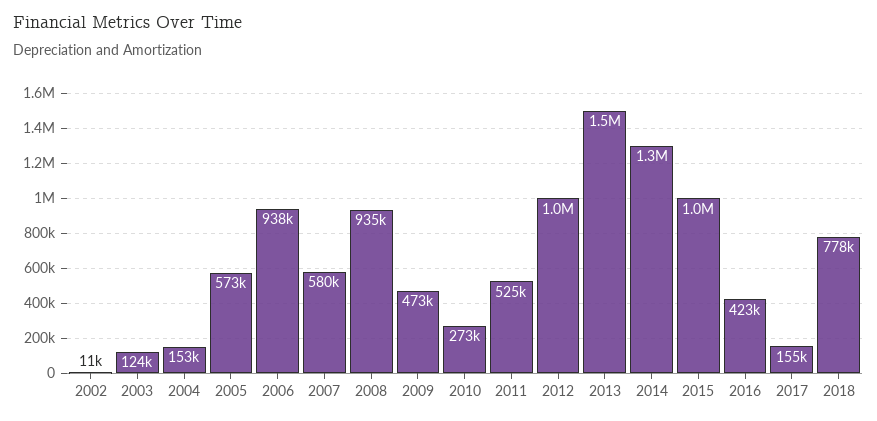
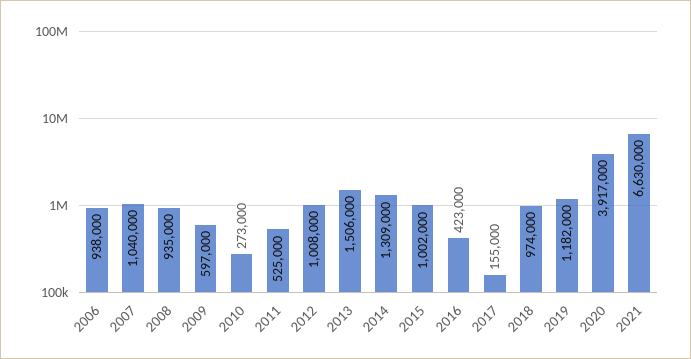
2002: 11000 -> none
2003: 124000 -> none
2004: 153000 -> none
2005: 573000 -> none
2007: 580000 -> 1040000
2009: 473000 -> 597000
2018: 778000 -> 974000
2019: none -> 1182000
2020: none -> 3917000
2021: none -> 6630000

